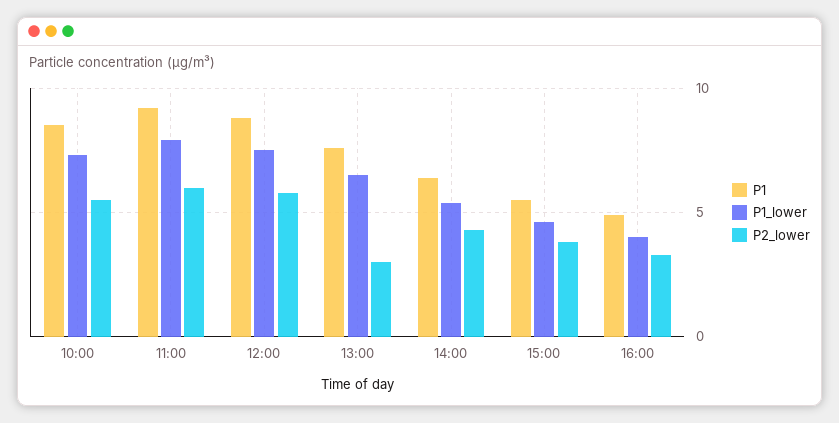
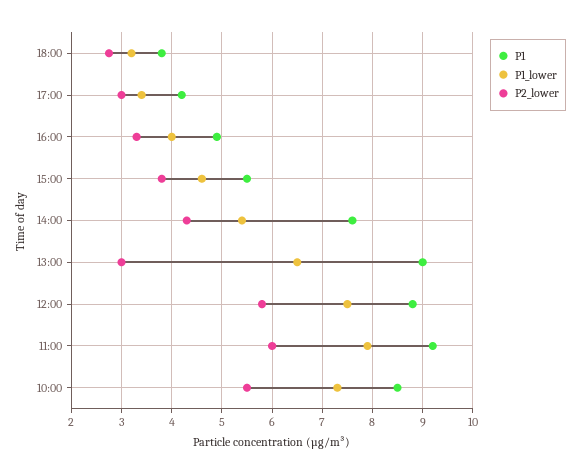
P1, 13:00: 7.5 -> 9
P1, 14:00: 6.5 -> 7.6
P1, 18:00: none -> 3.8
P1_lower, 18:00: none -> 3.2
P2_lower, 18:00: none -> 2.8
P1, 17:00: none -> 4.2
P1_lower, 17:00: none -> 3.4
P2_lower, 17:00: none -> 3

